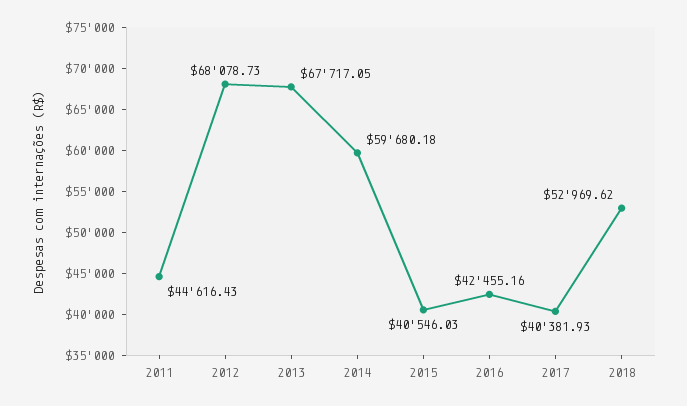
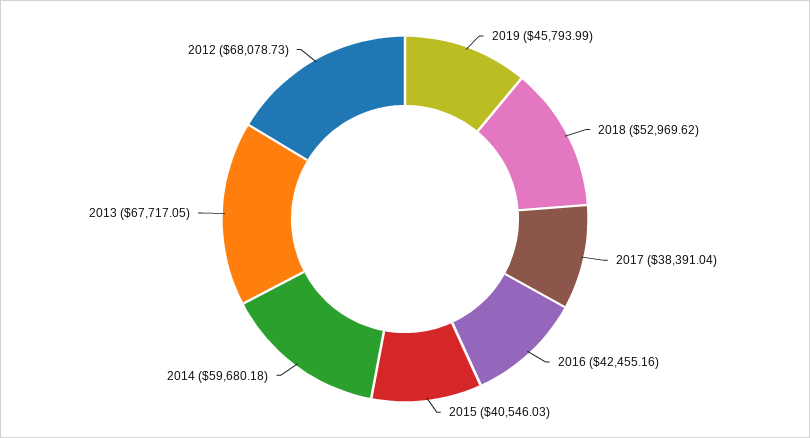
2011: 44616.43 -> none
2017: 40381.93 -> 38391.04
2019: none -> 45793.99

